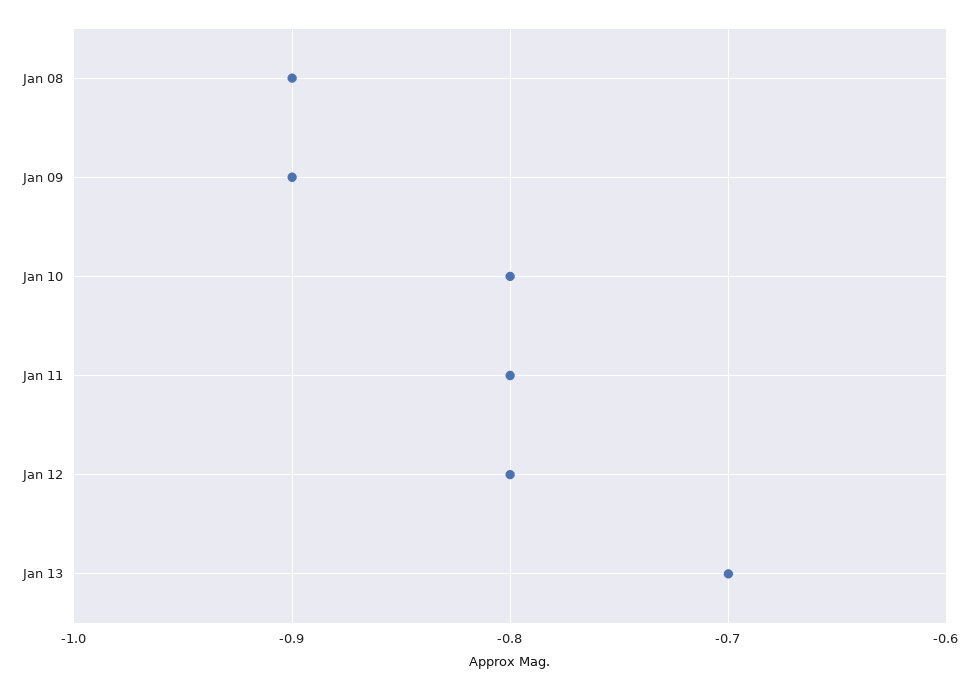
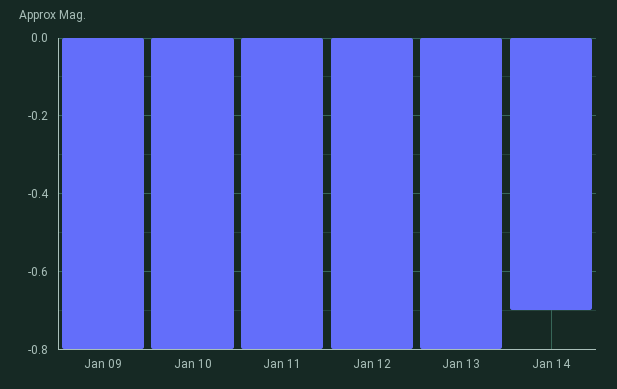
Jan 08: -0.9 -> none
Jan 09: -0.9 -> -0.8
Jan 13: -0.7 -> -0.8
Jan 14: none -> -0.7

